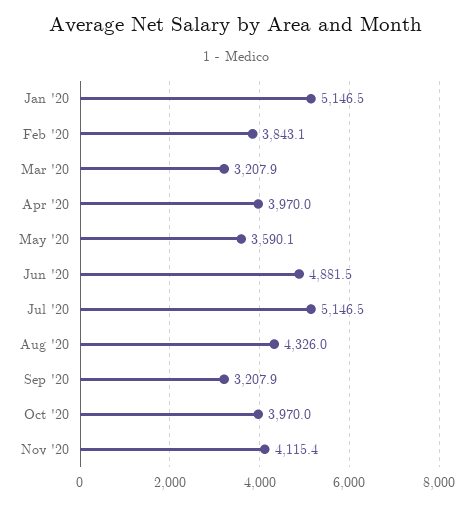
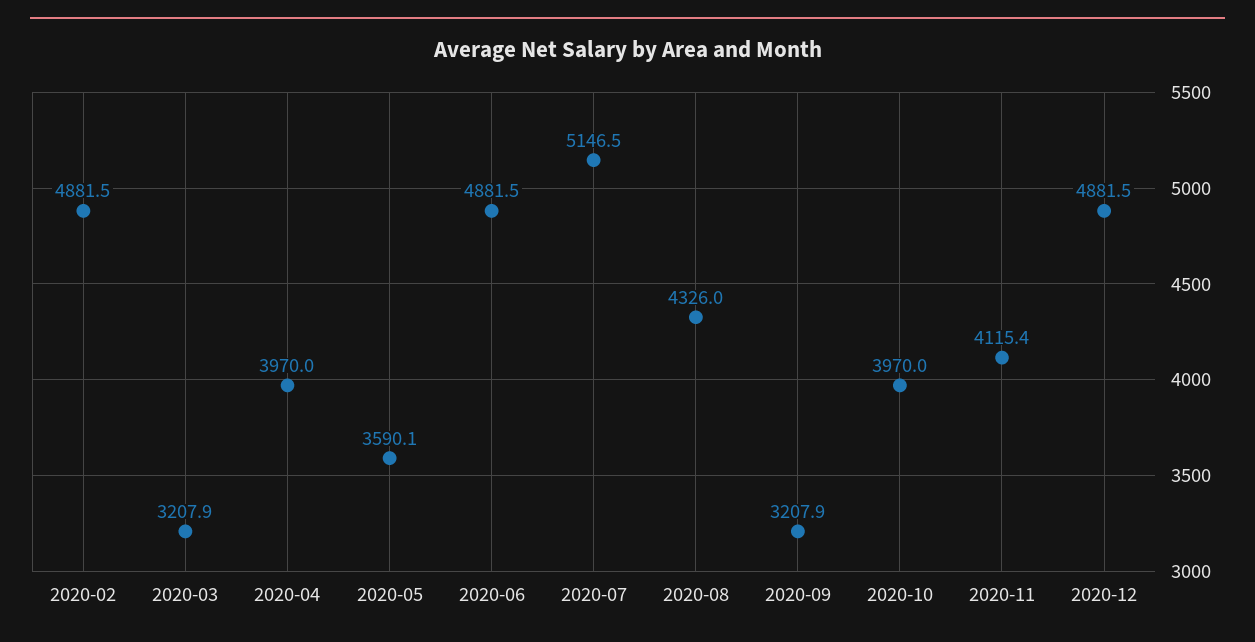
Jan '20: 5146.5 -> none
Feb '20: 3843.1 -> 4881.5
2020-12: none -> 4881.5

